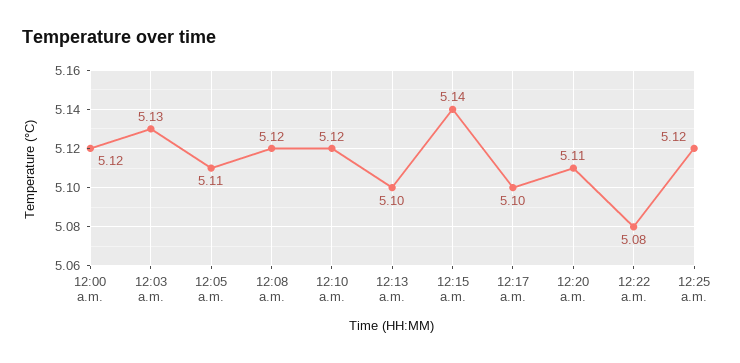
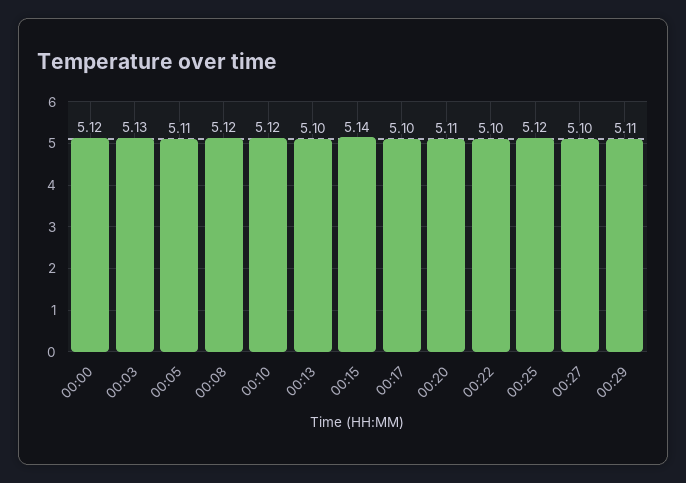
12:22 a.m.: 5.08 -> 5.1
00:27: none -> 5.1
00:29: none -> 5.11

